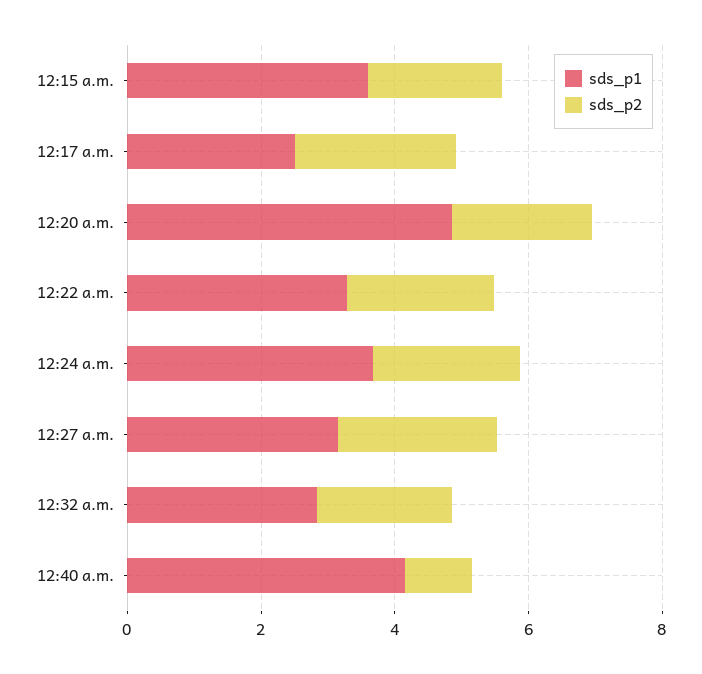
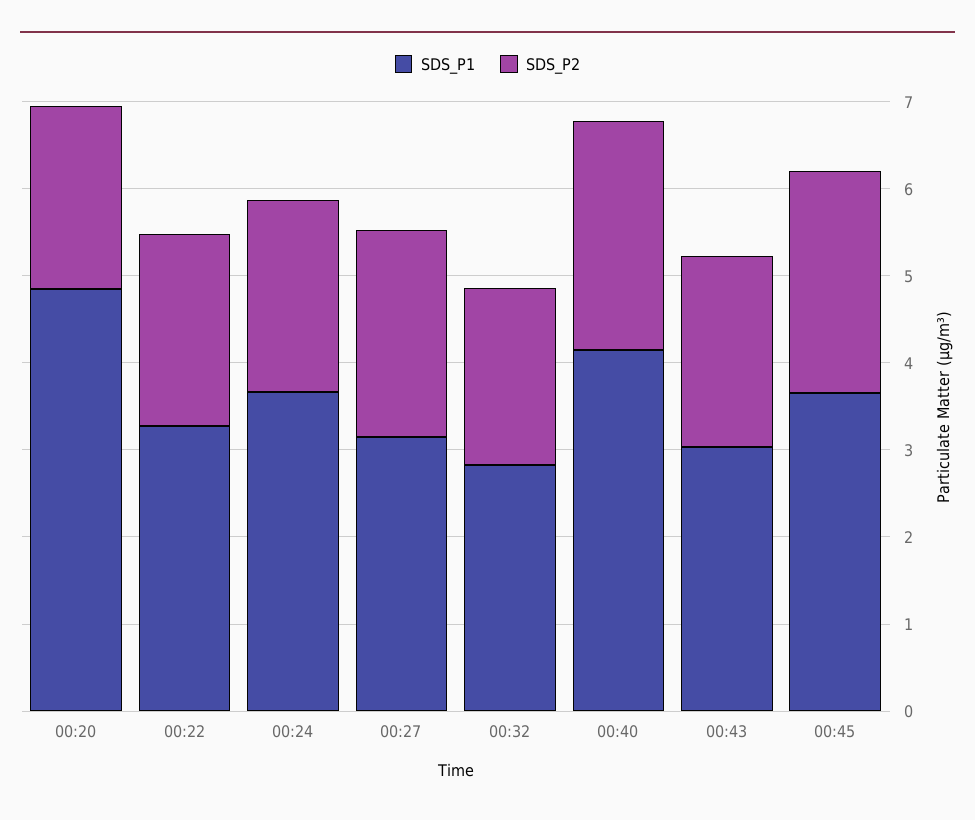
sds_p1, 12:15 a.m.: 3.5 -> none
sds_p2, 12:15 a.m.: 2 -> none
sds_p1, 12:17 a.m.: 2.5 -> none
sds_p2, 12:17 a.m.: 2.5 -> none
sds_p2, 12:40 a.m.: 1 -> 2.6
sds_p1, 00:43: none -> 3
sds_p2, 00:43: none -> 2.2
sds_p1, 00:45: none -> 3.6
sds_p2, 00:45: none -> 2.6

